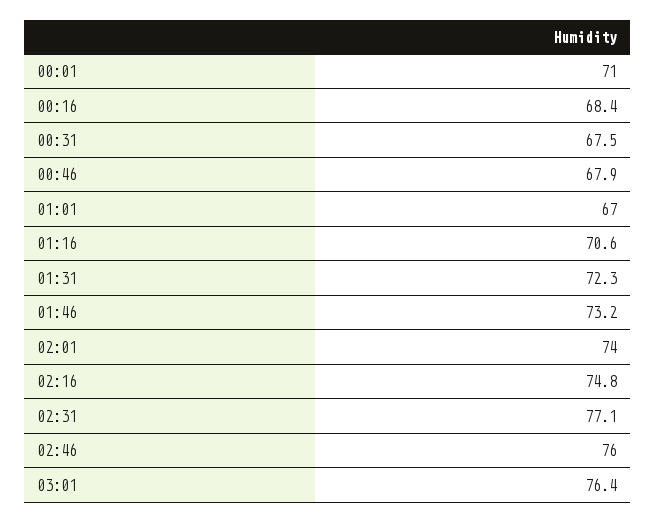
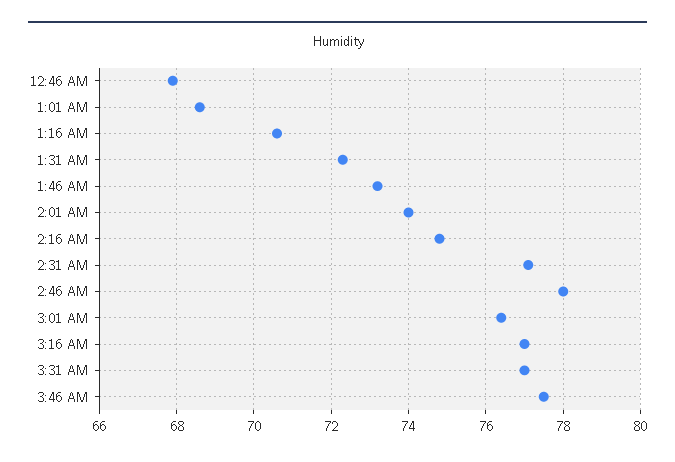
00:01: 71 -> none
00:16: 68.4 -> none
00:31: 67.5 -> none
01:01: 67 -> 68.5
02:46: 76 -> 78
3:16 AM: none -> 77
3:31 AM: none -> 77
3:46 AM: none -> 77.5

